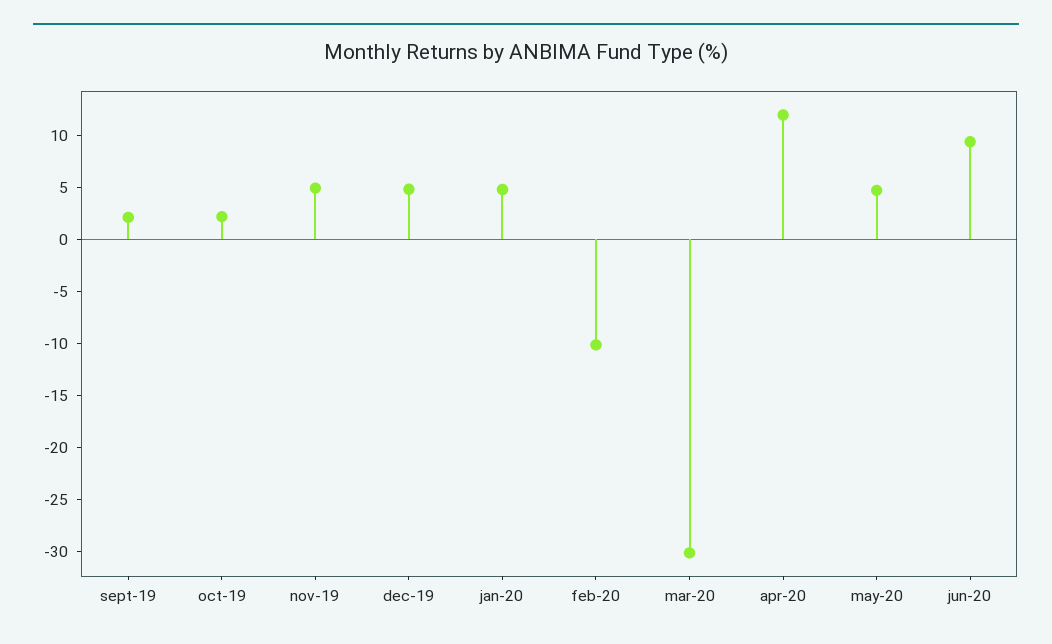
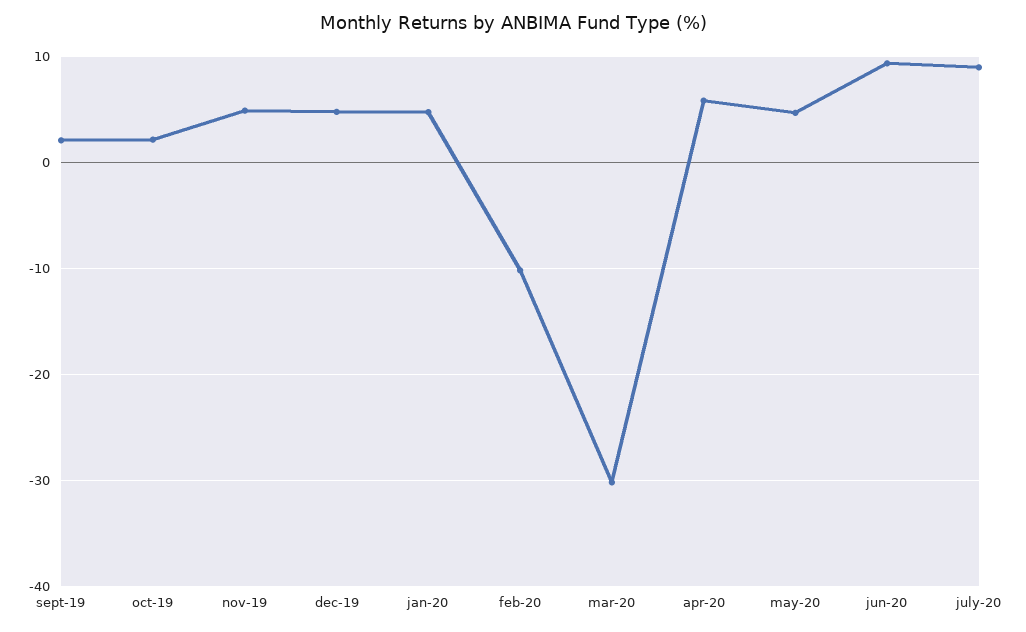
apr-20: 12 -> 6
july-20: none -> 9

